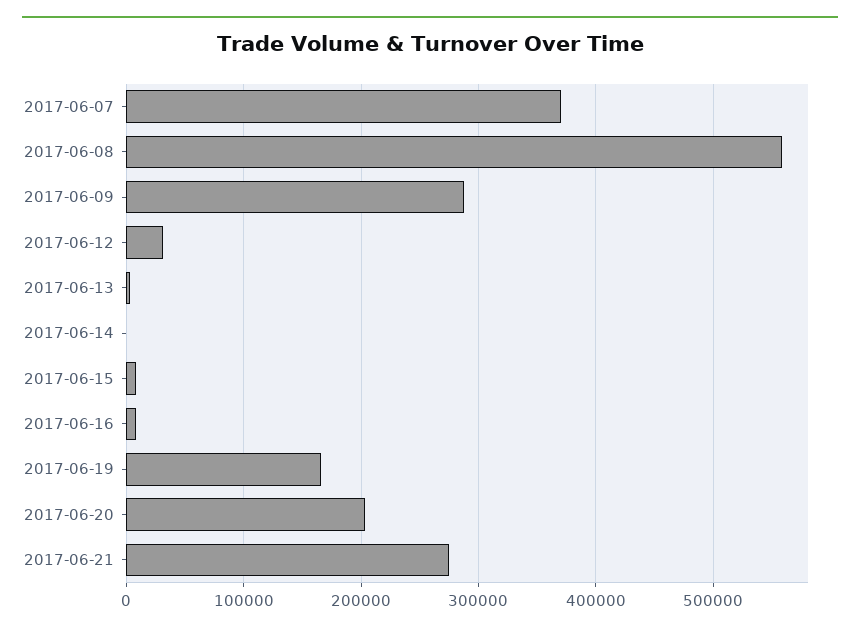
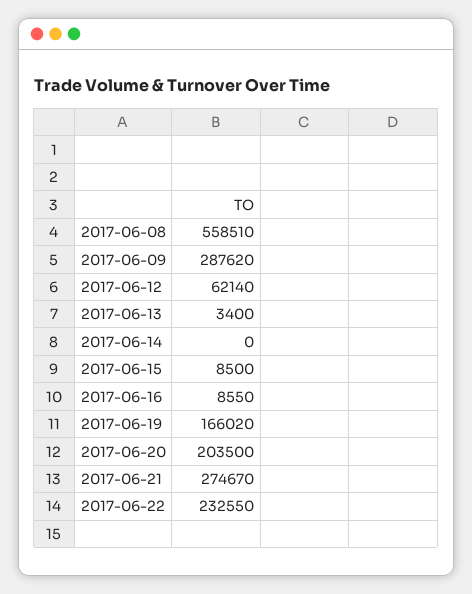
2017-06-07: 370000 -> none
2017-06-12: 30000 -> 62140
2017-06-22: none -> 232550

